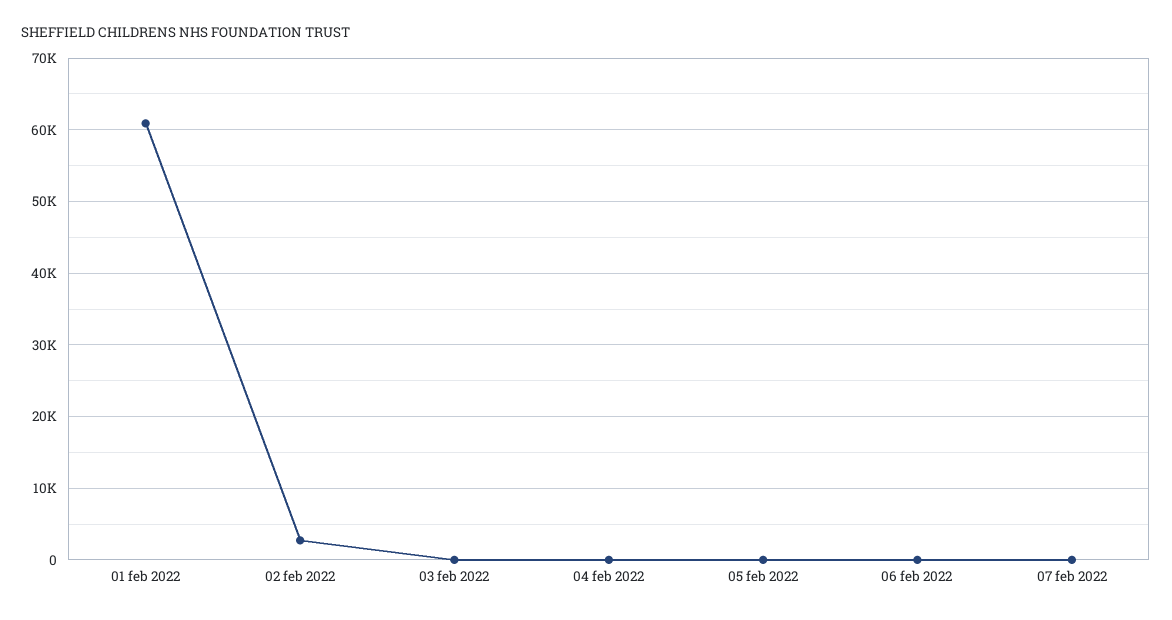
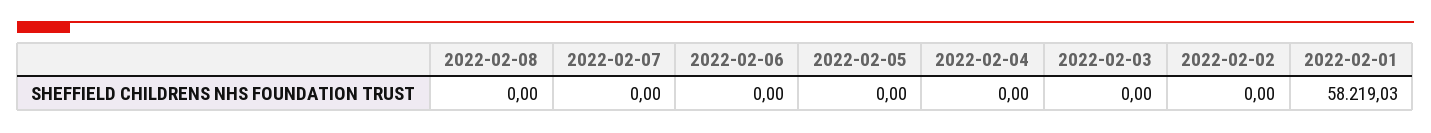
01 feb 2022: 61000 -> 58219.03
02 feb 2022: 3000 -> 0
2022-02-08: none -> 0

